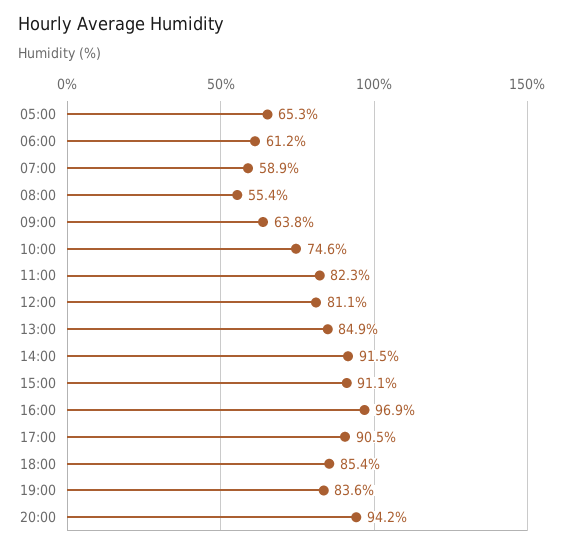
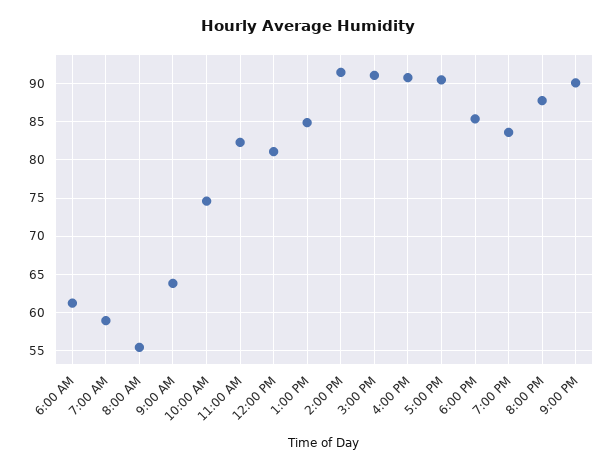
05:00: 65.3 -> none
16:00: 96.9 -> 91
20:00: 94.2 -> 88
9:00 PM: none -> 90

